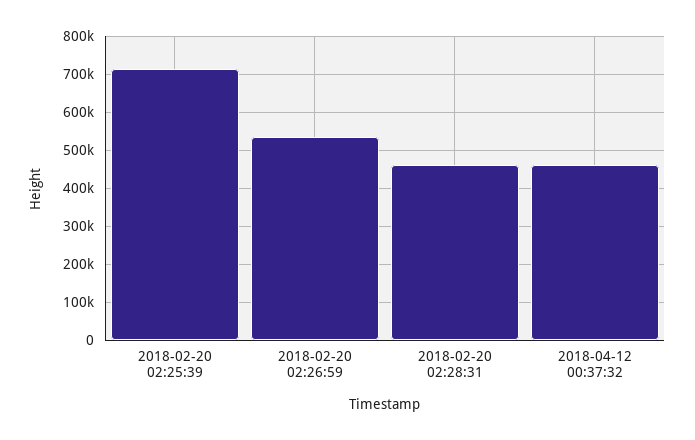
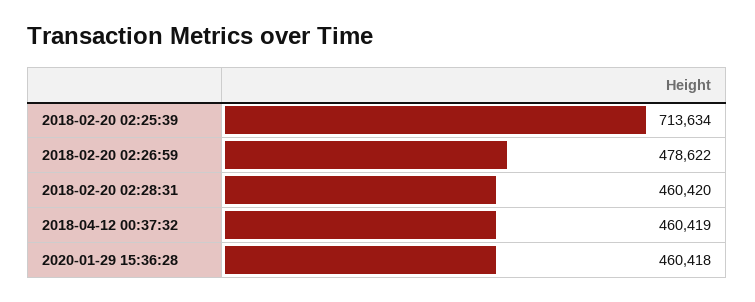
2018-02-20 02:26:59: 540000 -> 478622
2020-01-29 15:36:28: none -> 460418

